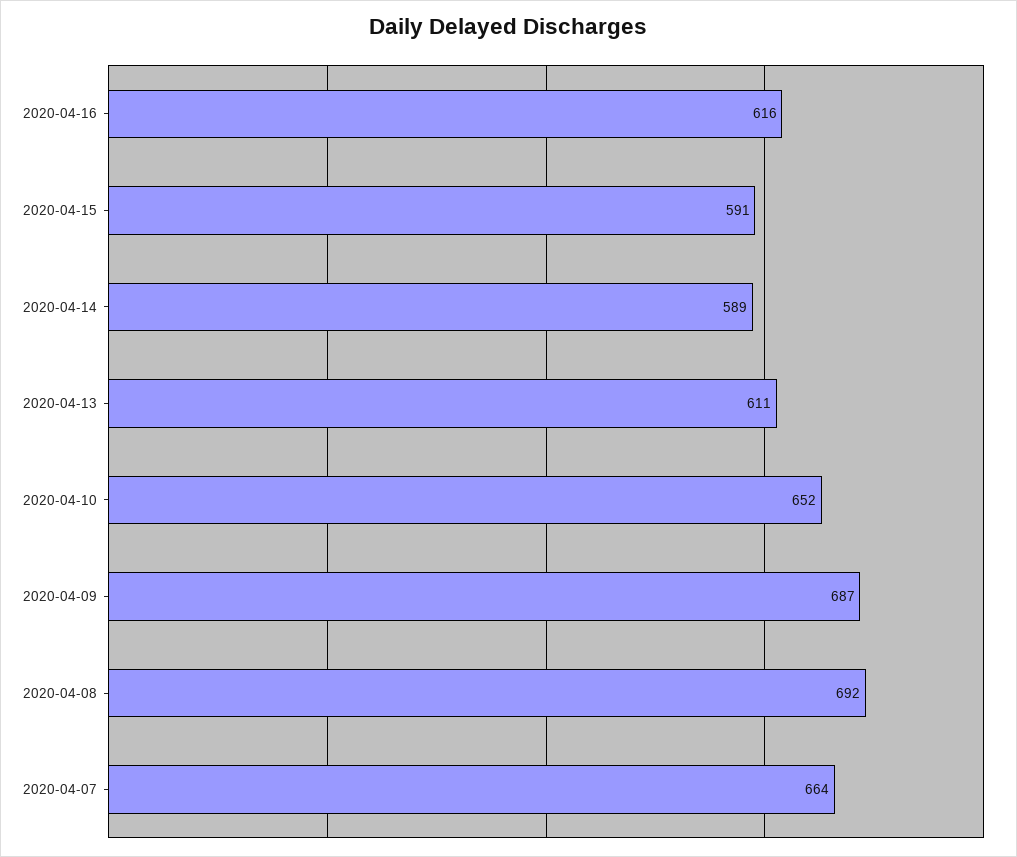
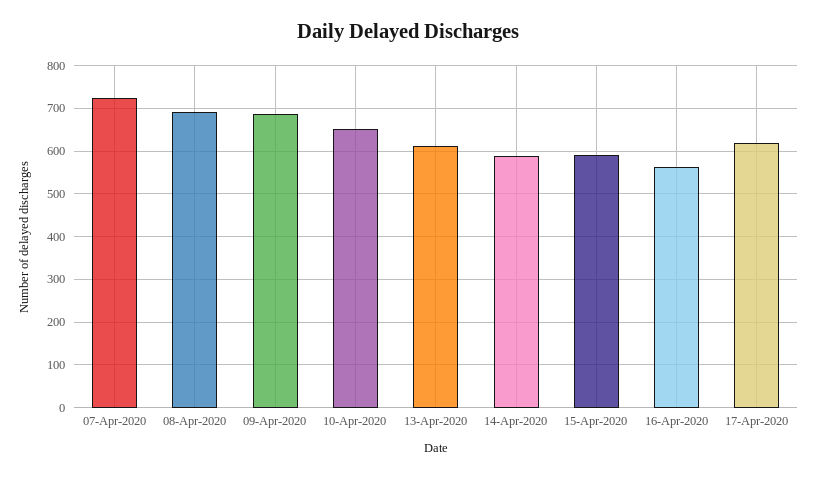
2020-04-16: 616 -> 560
2020-04-07: 664 -> 720
17-Apr-2020: none -> 620

